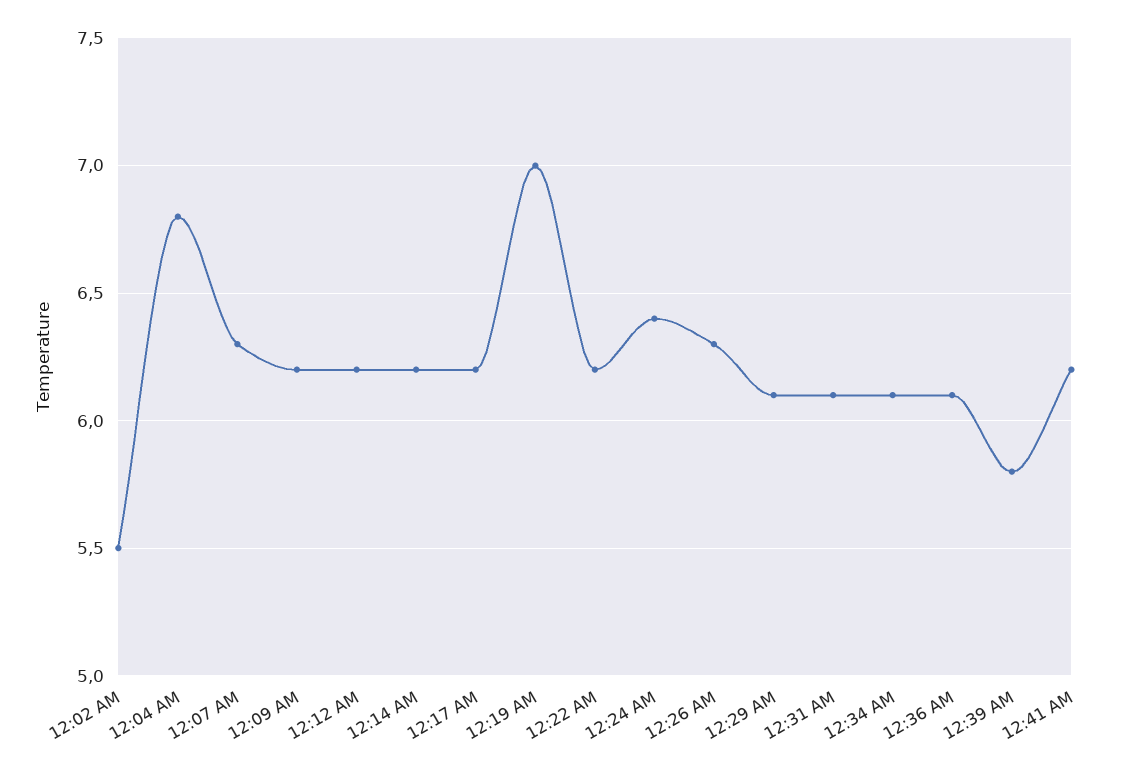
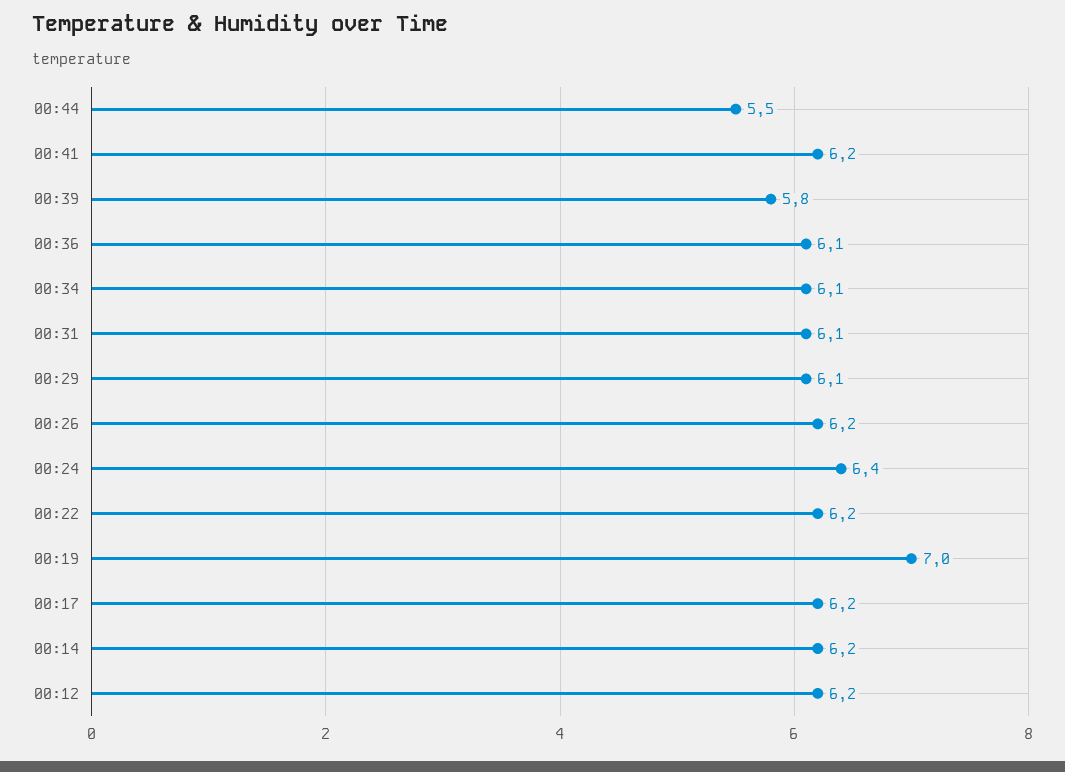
12:02 AM: 5.5 -> none
12:04 AM: 6.8 -> none
12:07 AM: 6.3 -> none
12:09 AM: 6.2 -> none
12:26 AM: 6.3 -> 6.2
00:44: none -> 5.5

